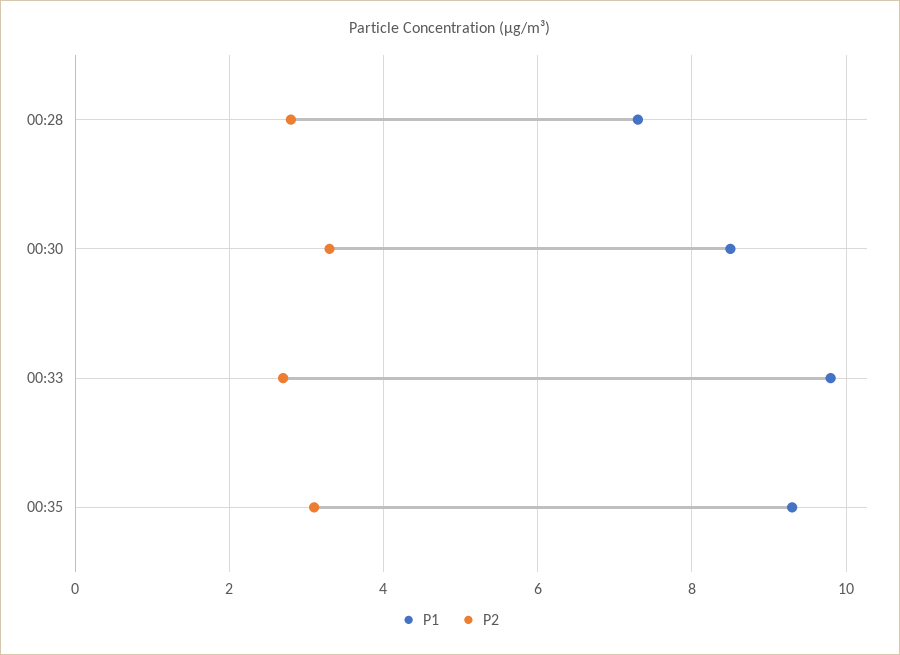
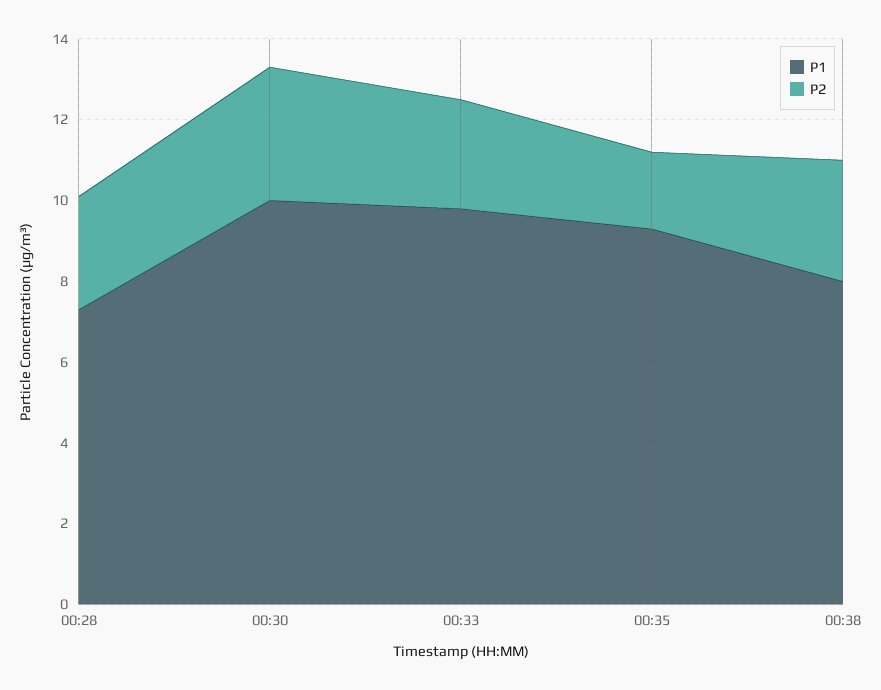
P1, 00:30: 8.5 -> 10
P2, 00:35: 3 -> 2
P1, 00:38: none -> 8
P2, 00:38: none -> 3

